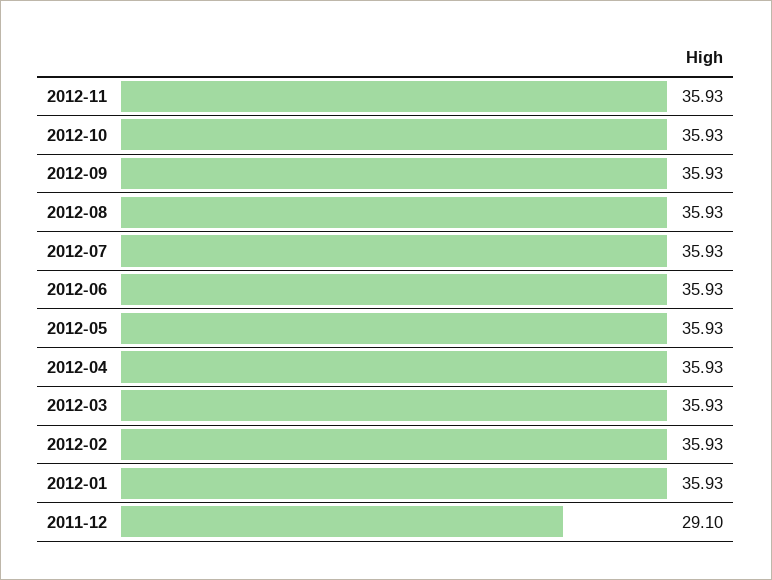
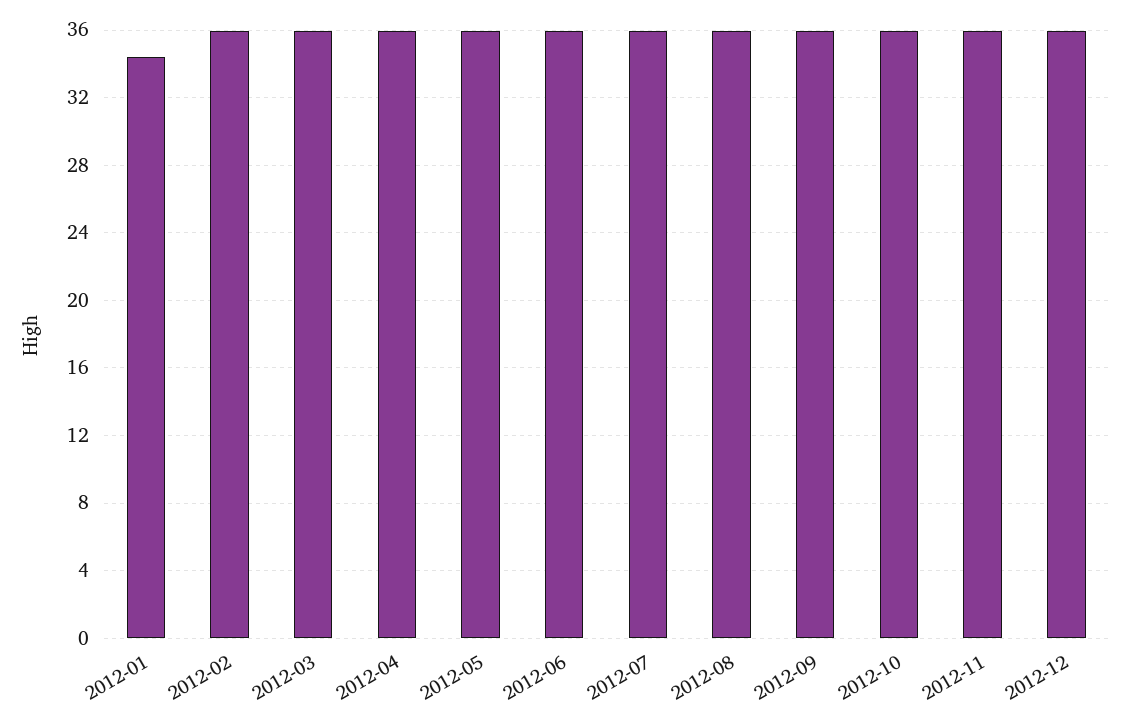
2012-01: 35.93 -> 34.5
2011-12: 29.1 -> none
2012-12: none -> 36

